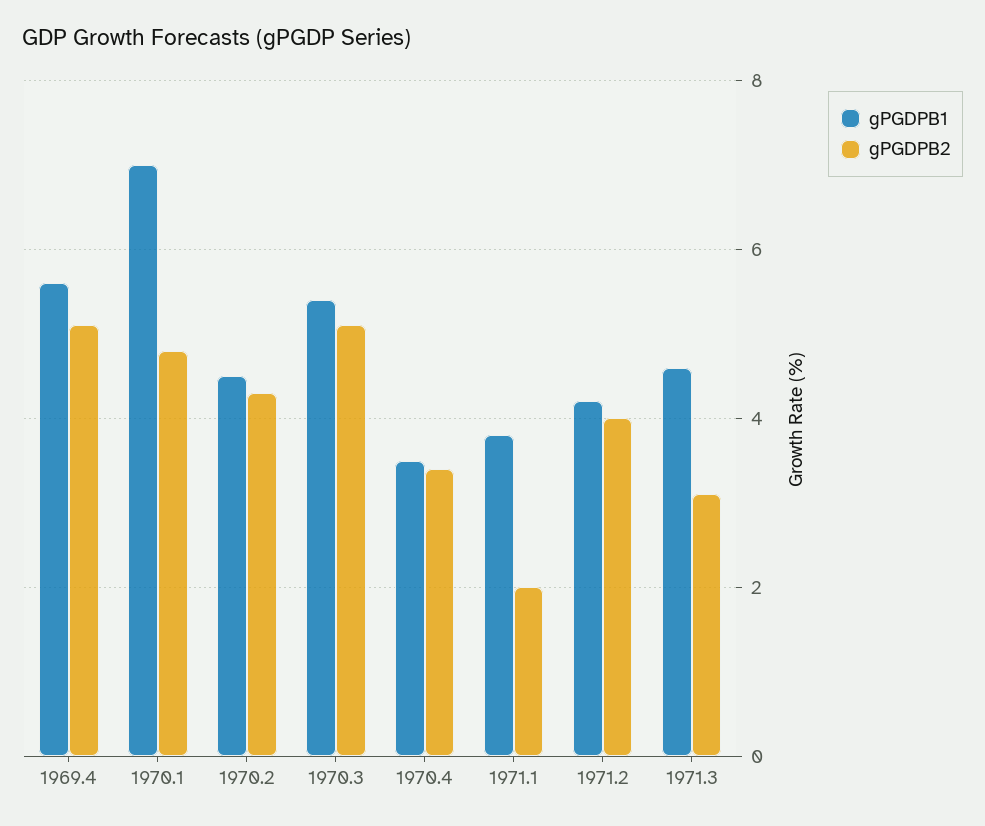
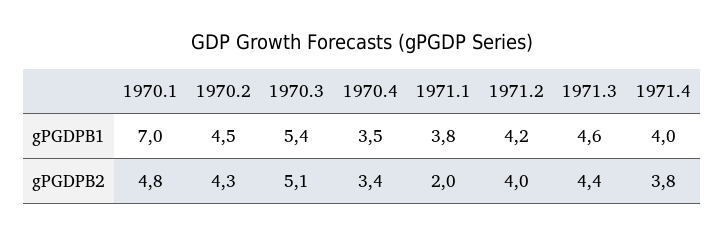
gPGDPB1, 1969.4: 5.5 -> none
gPGDPB2, 1969.4: 5 -> none
gPGDPB2, 1971.3: 3 -> 4.4
gPGDPB1, 1971.4: none -> 4
gPGDPB2, 1971.4: none -> 3.8

